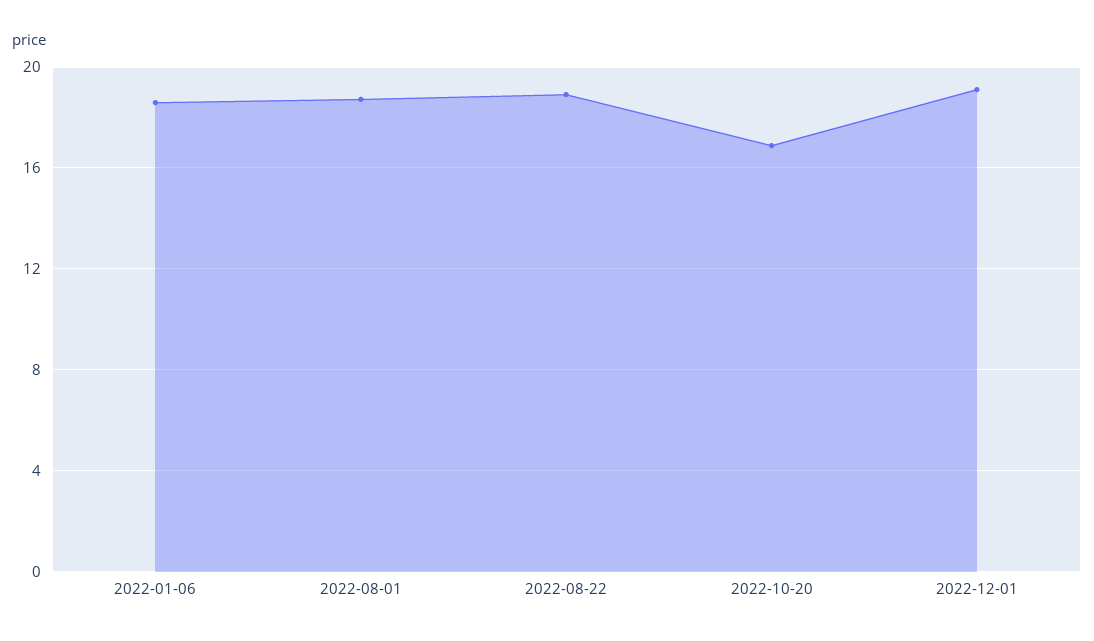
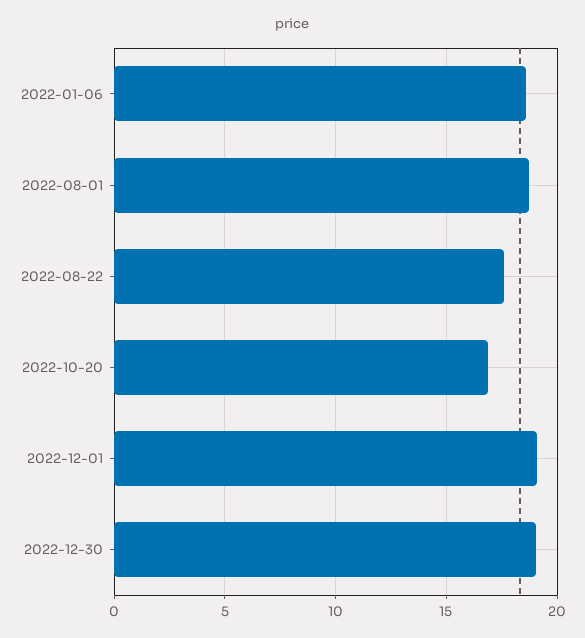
2022-08-22: 19 -> 17.5
2022-12-30: none -> 19

